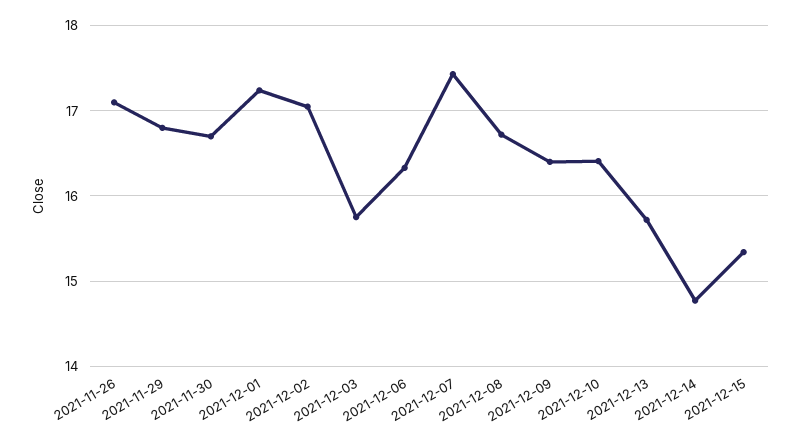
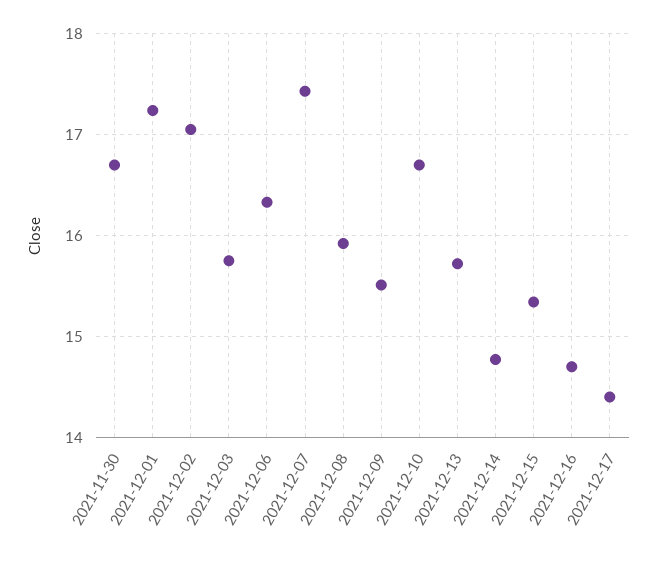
2021-11-26: 17.1 -> none
2021-11-29: 16.8 -> none
2021-12-08: 16.7 -> 15.9
2021-12-09: 16.4 -> 15.5
2021-12-10: 16.4 -> 16.7
2021-12-16: none -> 14.7
2021-12-17: none -> 14.4

